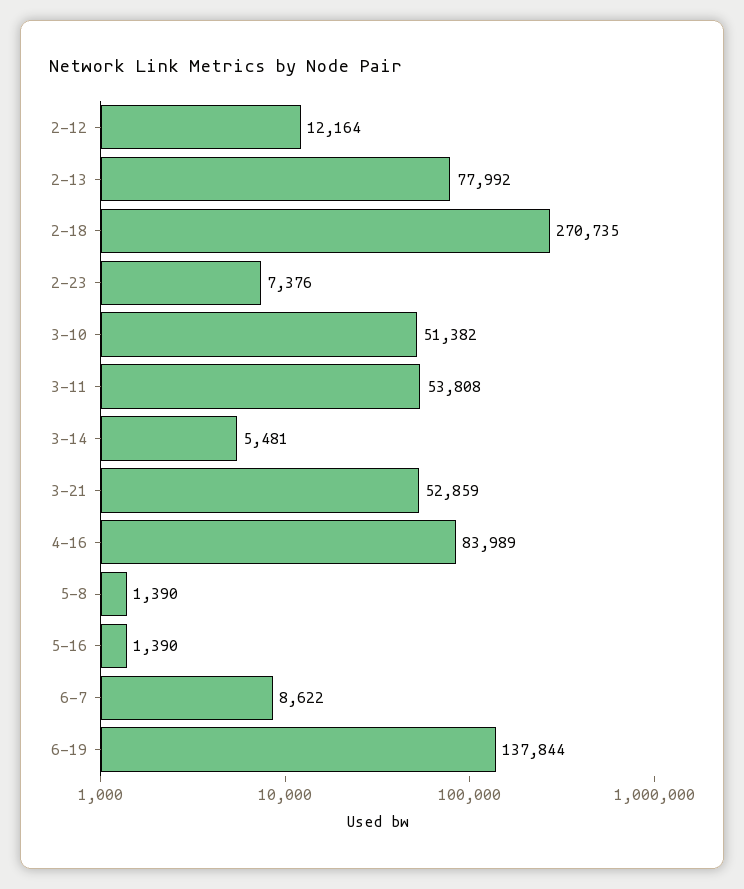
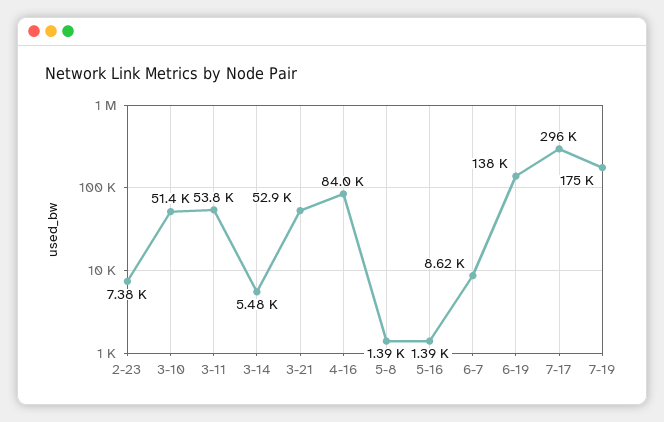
2-12: 12164 -> none
2-13: 77992 -> none
2-18: 270735 -> none
7-17: none -> 296000
7-19: none -> 175000

